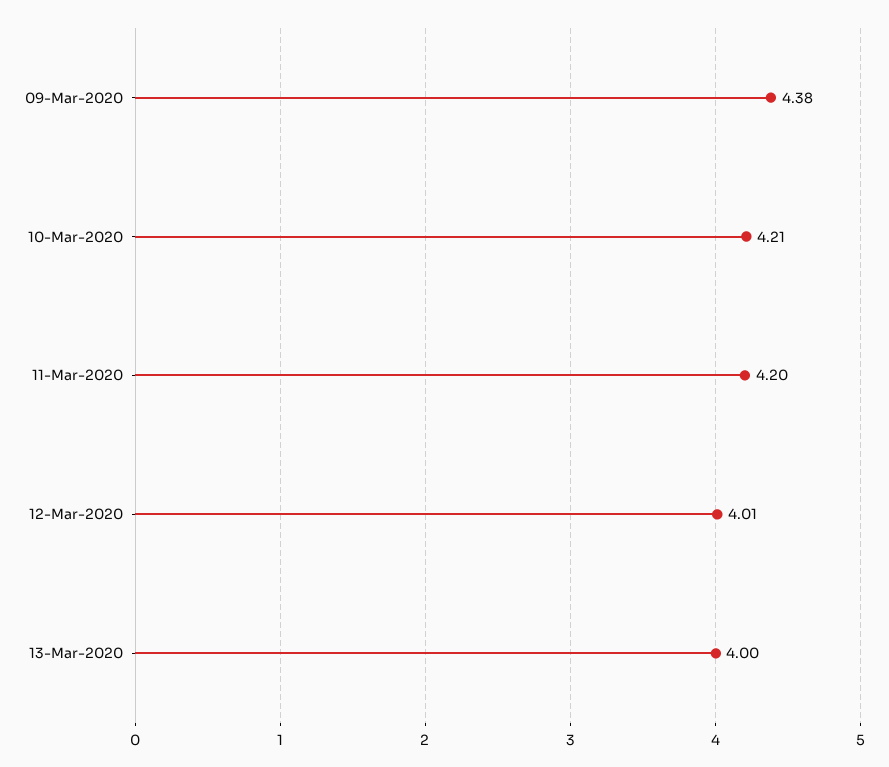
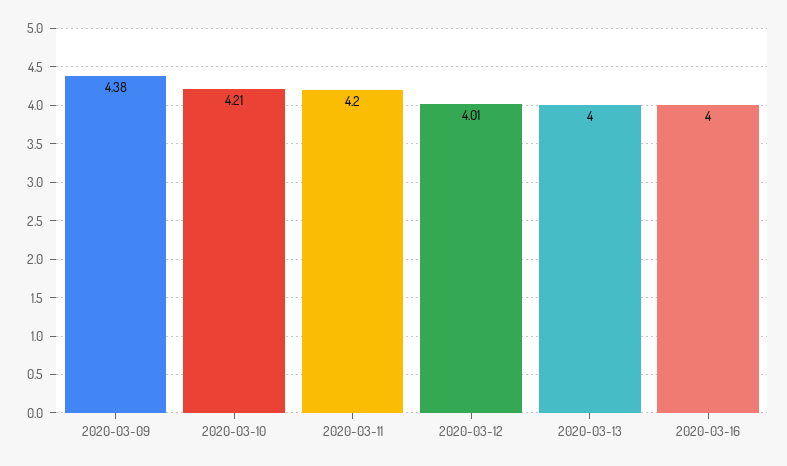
2020-03-16: none -> 4

